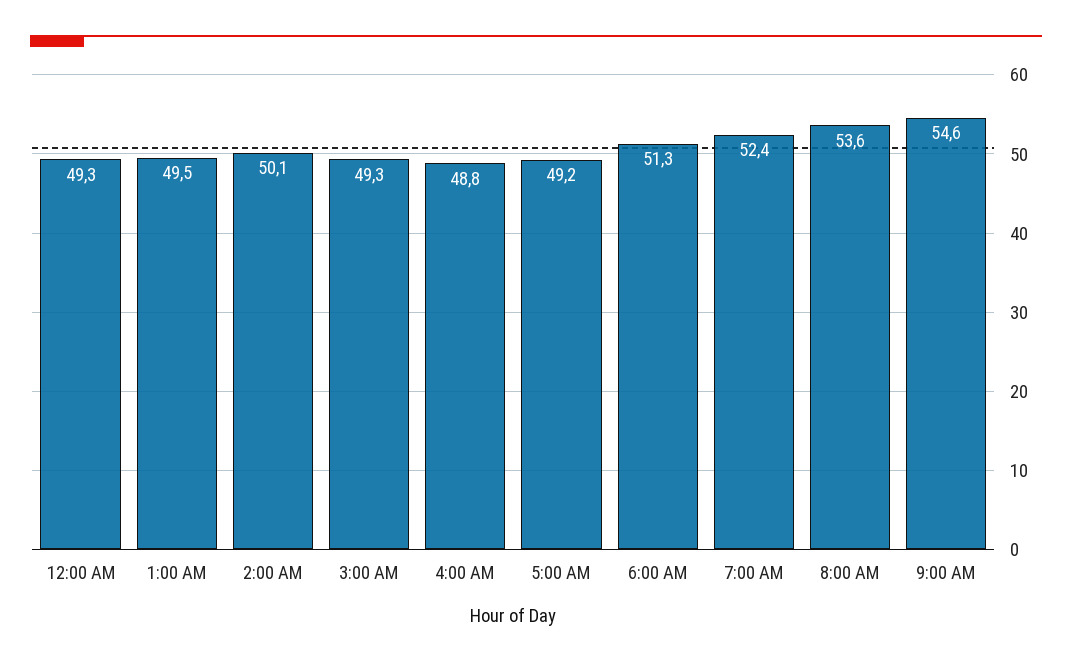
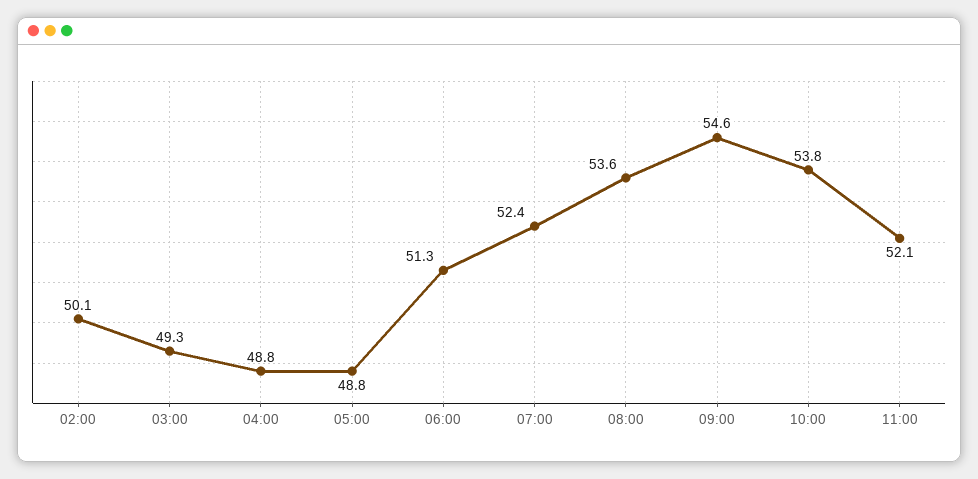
12:00 AM: 49.3 -> none
1:00 AM: 49.5 -> none
5:00 AM: 49.2 -> 48.8
10:00: none -> 53.8
11:00: none -> 52.1

